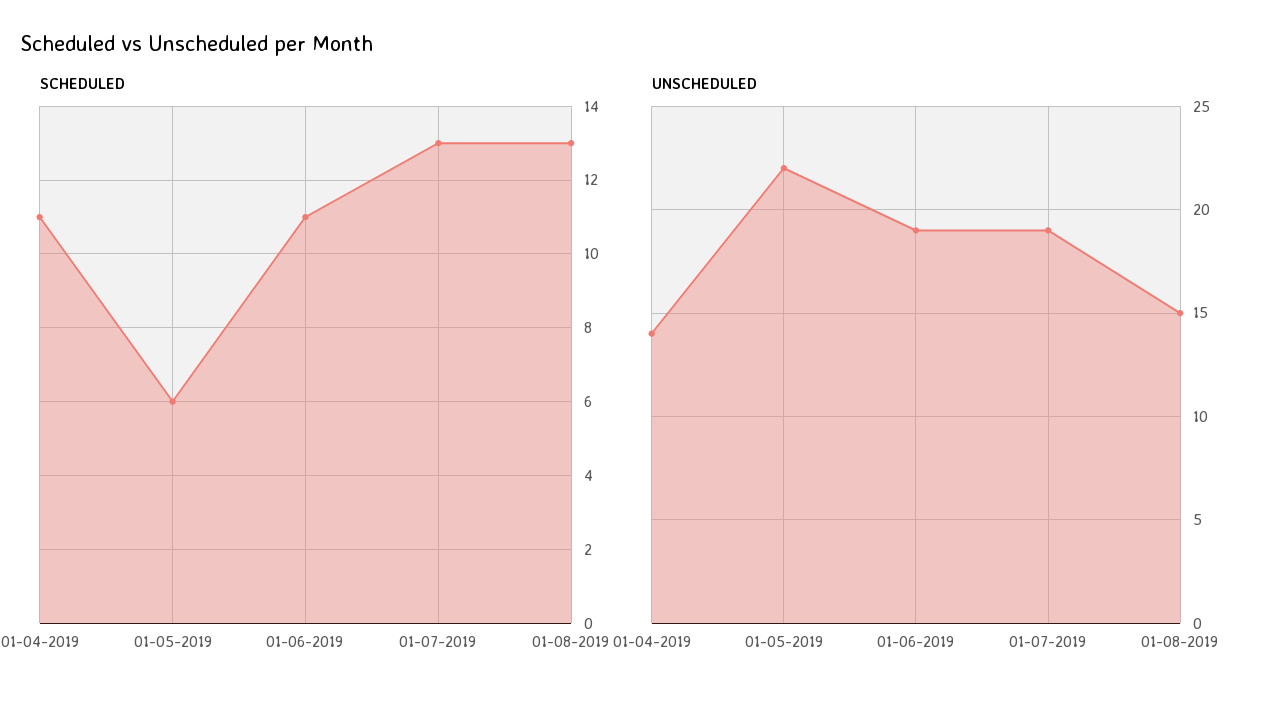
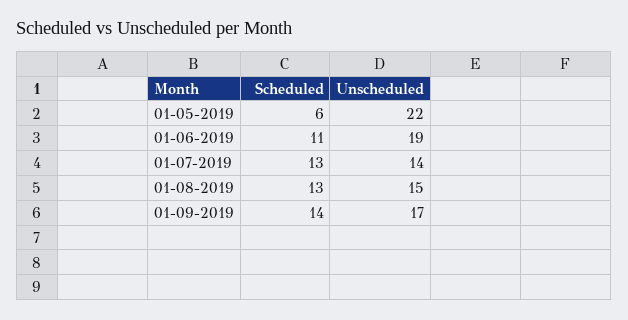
SCHEDULED, 01-04-2019: 11 -> none
UNSCHEDULED, 01-04-2019: 14 -> none
UNSCHEDULED, 01-07-2019: 19 -> 14
SCHEDULED, 01-09-2019: none -> 14
UNSCHEDULED, 01-09-2019: none -> 17

